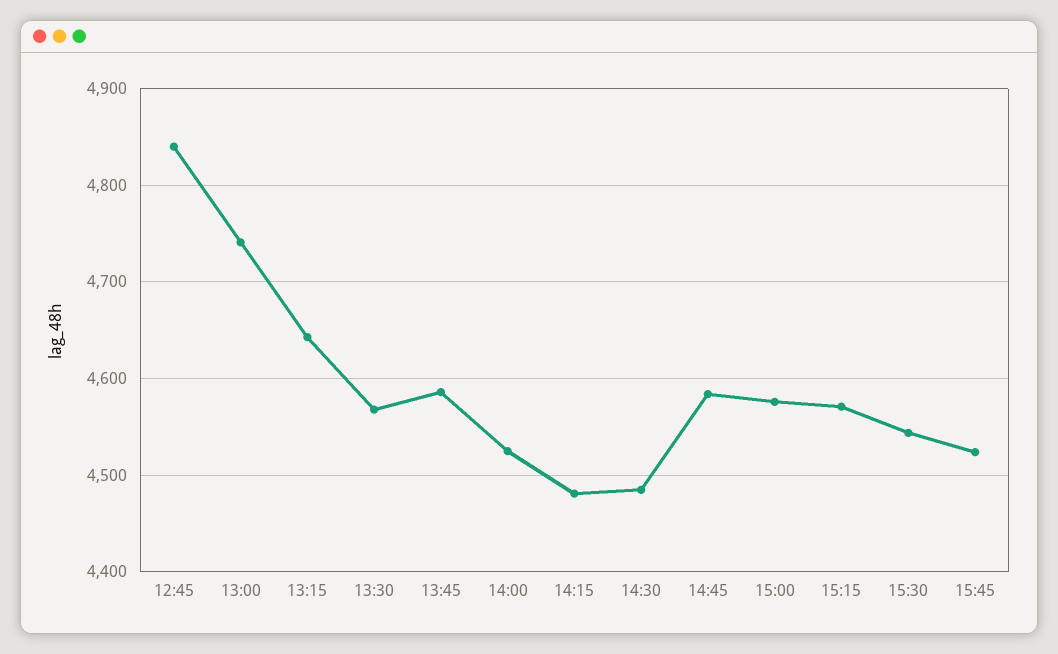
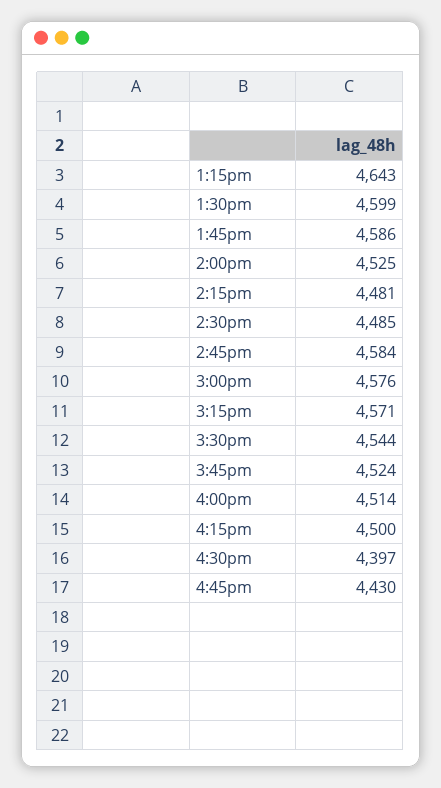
12:45: 4840 -> none
13:00: 4740 -> none
13:30: 4570 -> 4599
4:00pm: none -> 4514
4:15pm: none -> 4500
4:30pm: none -> 4397
4:45pm: none -> 4430

